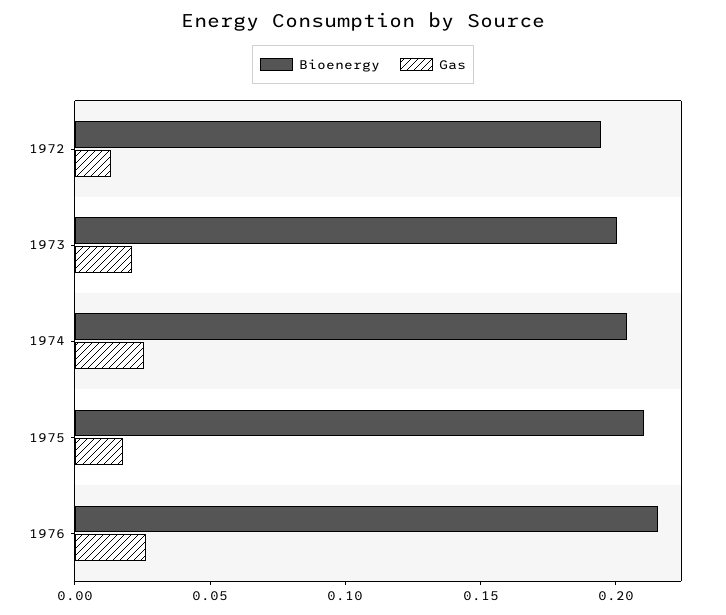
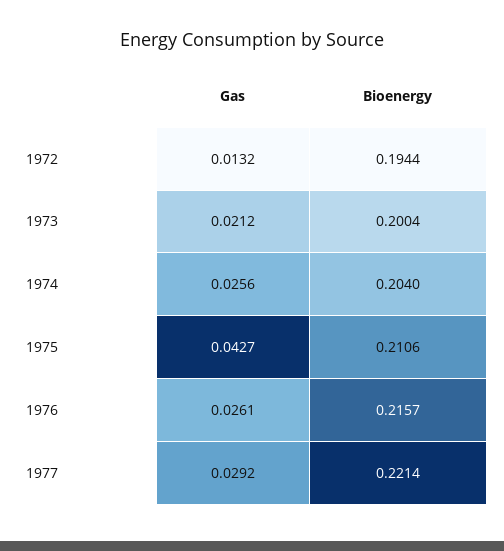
Gas, 1975: 0.02 -> 0.0427
Gas, 1977: none -> 0.0292
Bioenergy, 1977: none -> 0.2214

